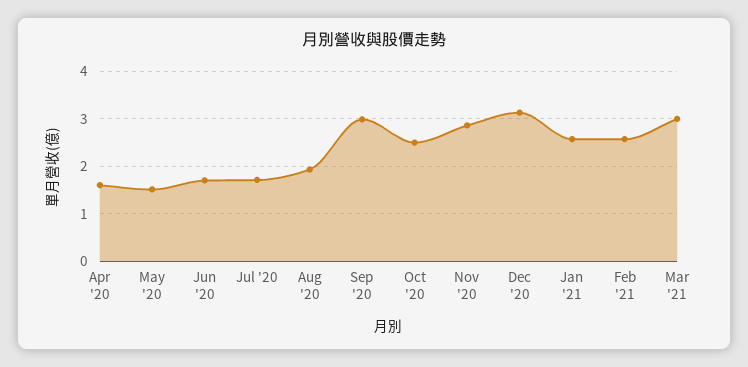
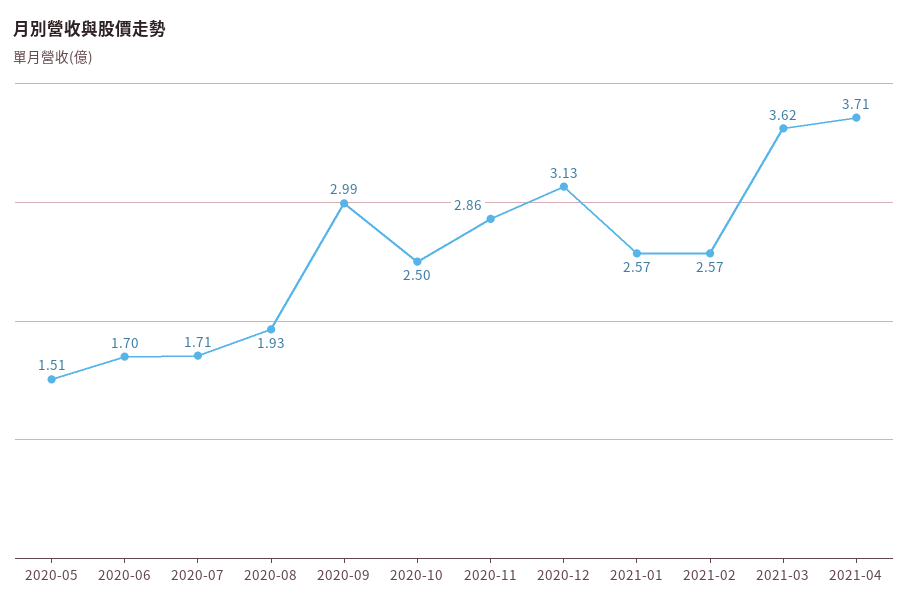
Apr '20: 1.6 -> none
Mar '21: 3 -> 3.62
2021-04: none -> 3.71

